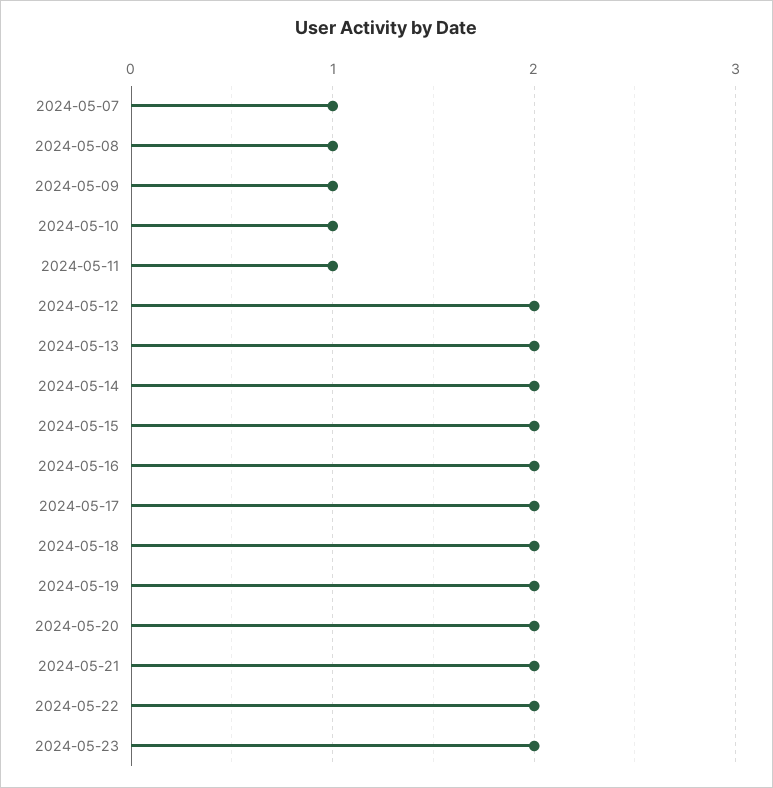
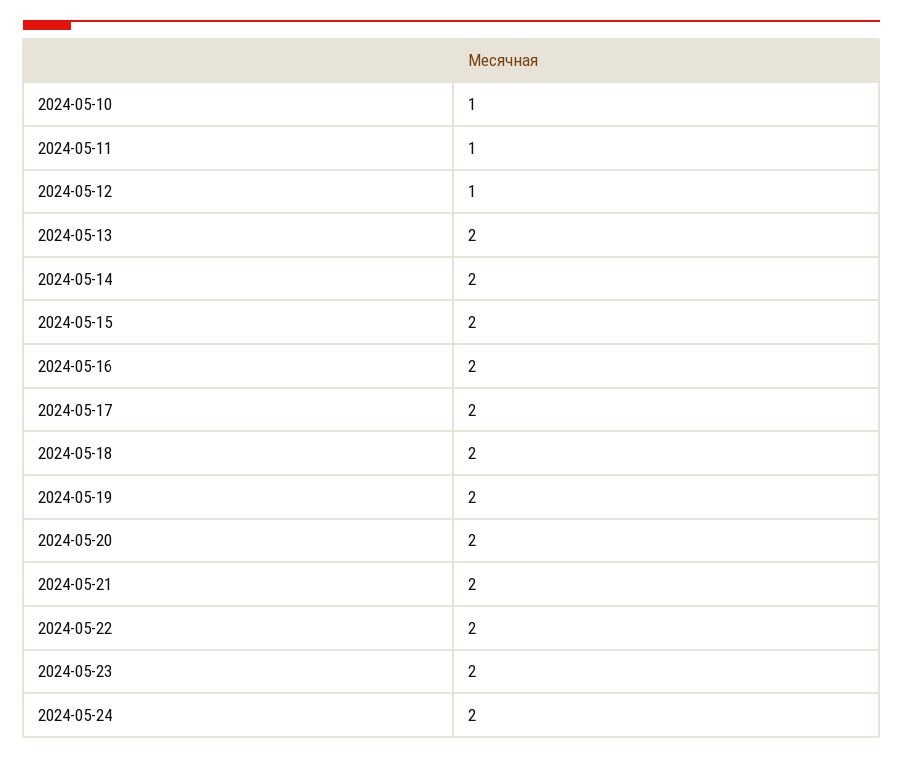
2024-05-07: 1 -> none
2024-05-08: 1 -> none
2024-05-09: 1 -> none
2024-05-12: 2 -> 1
2024-05-24: none -> 2

